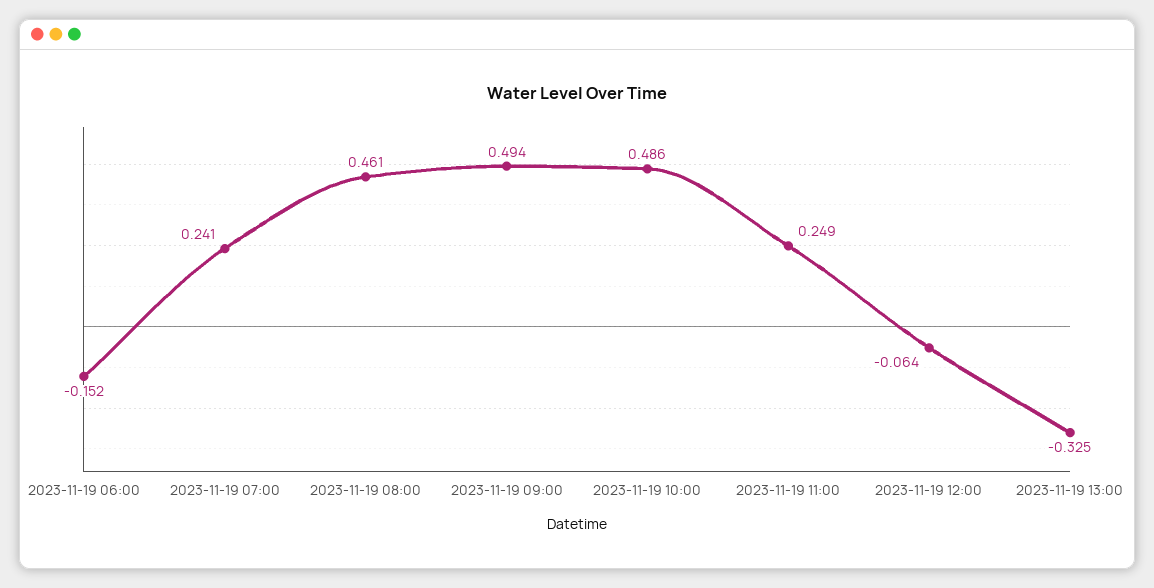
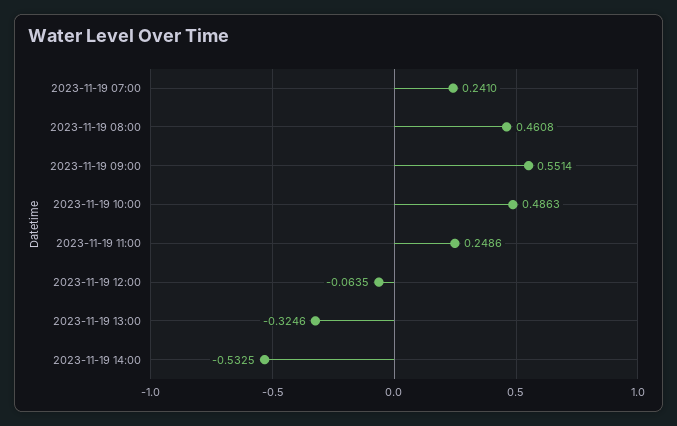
2023-11-19 06:00: -0.152 -> none
2023-11-19 09:00: 0.494 -> 0.5514
2023-11-19 14:00: none -> -0.5325

